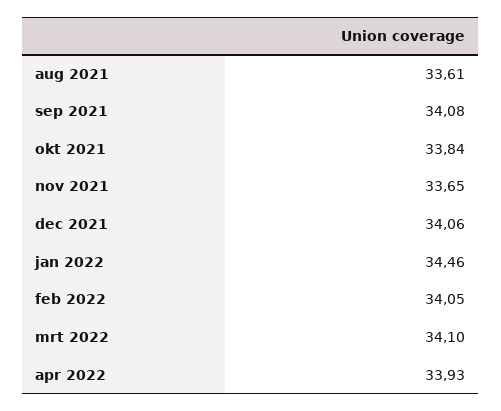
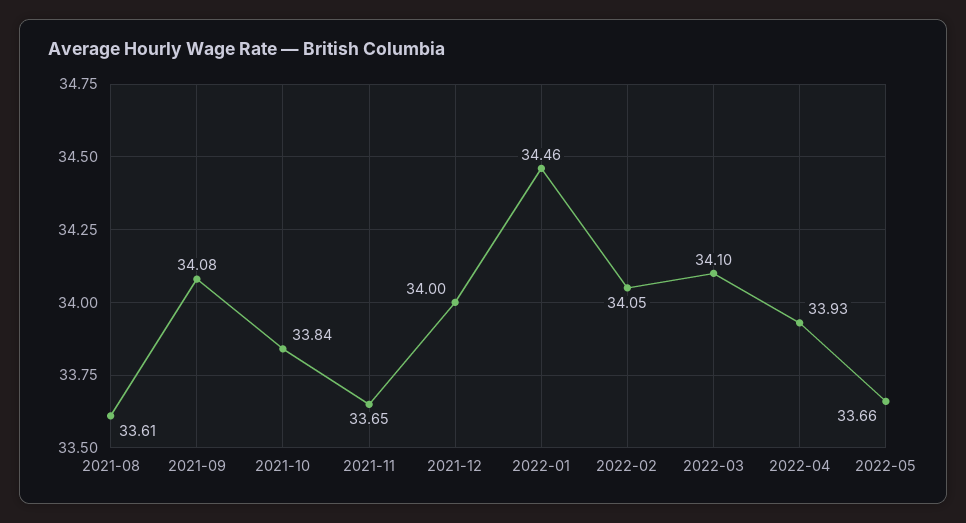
dec 2021: 34.06 -> 34
2022-05: none -> 33.66

